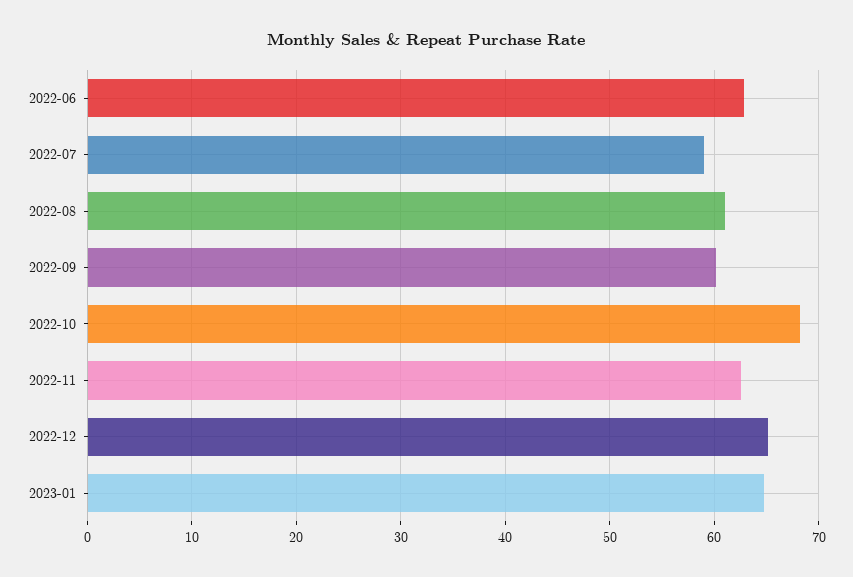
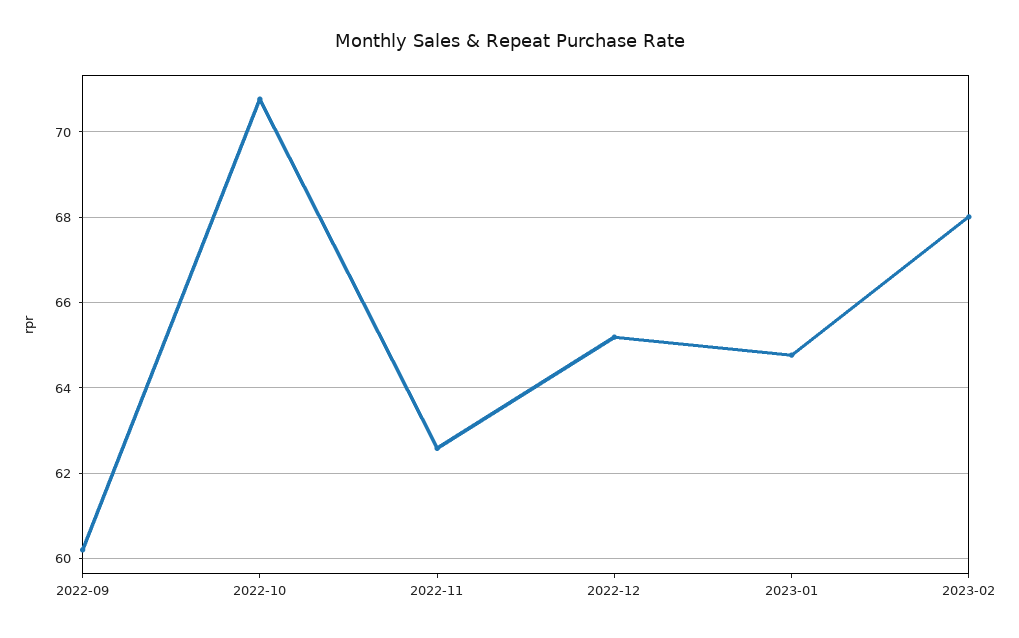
2022-06: 63 -> none
2022-07: 59 -> none
2022-08: 61 -> none
2022-10: 68 -> 70.8
2023-02: none -> 68

